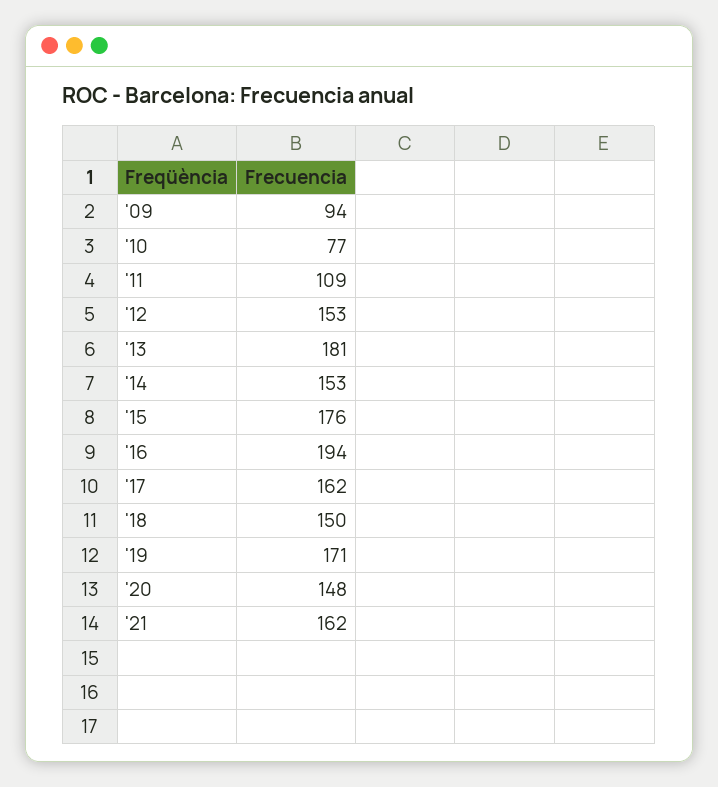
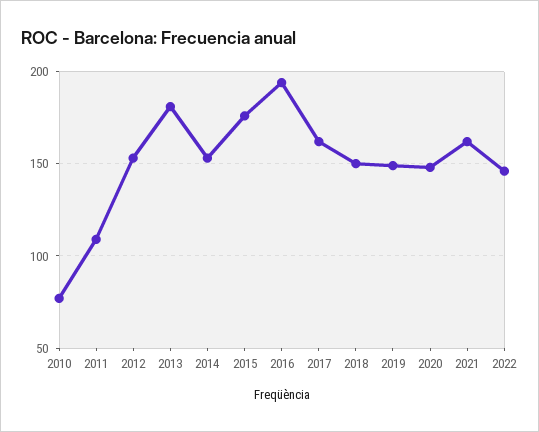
'09: 94 -> none
'19: 171 -> 150
2022: none -> 145

